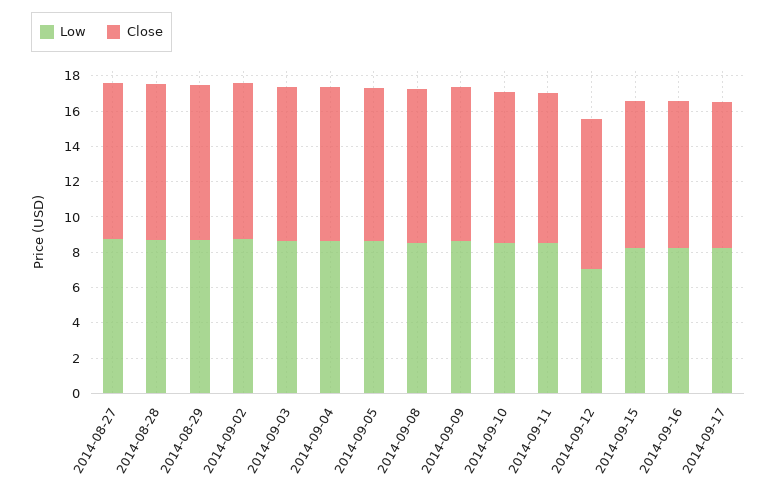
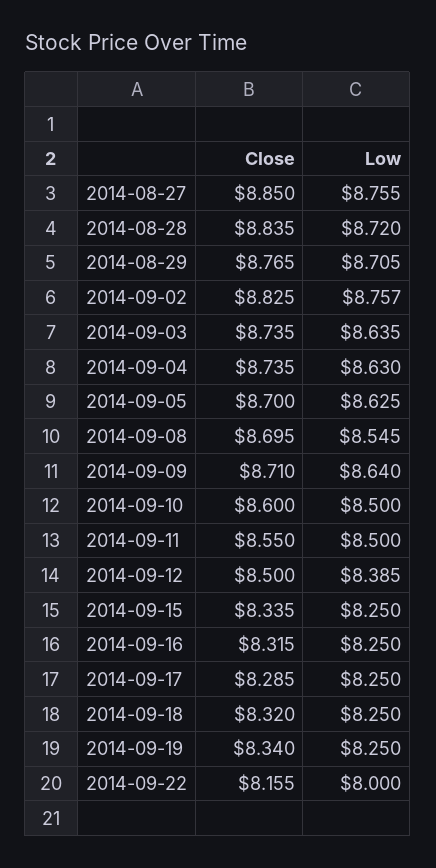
Low, 2014-09-12: 7 -> 8.385
Close, 2014-09-18: none -> 8.32
Low, 2014-09-18: none -> 8.25
Close, 2014-09-19: none -> 8.34
Low, 2014-09-19: none -> 8.25
Close, 2014-09-22: none -> 8.155
Low, 2014-09-22: none -> 8

